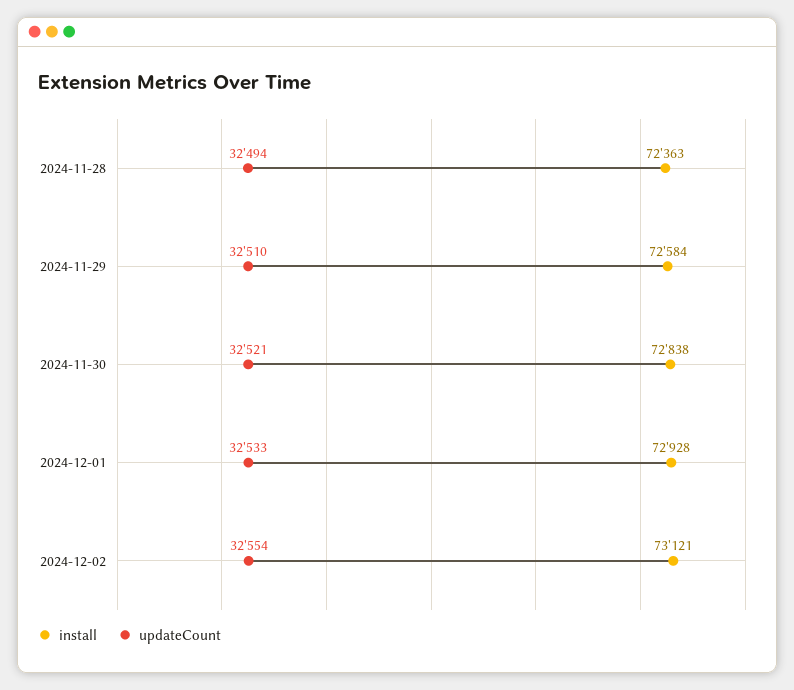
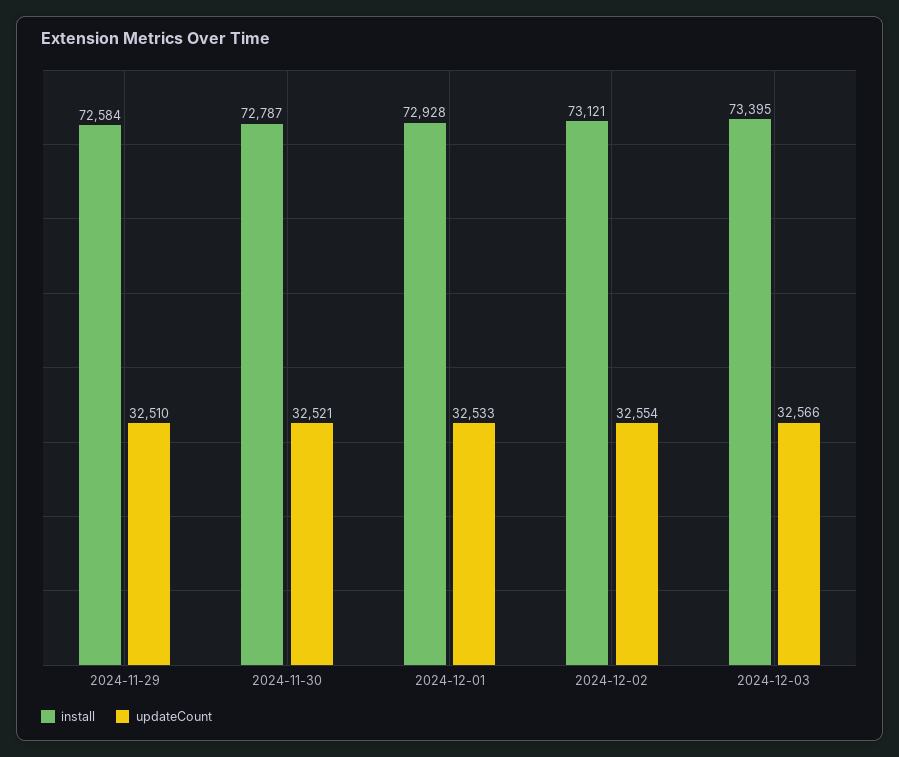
install, 2024-11-28: 72363 -> none
updateCount, 2024-11-28: 32494 -> none
install, 2024-11-30: 72838 -> 72787
install, 2024-12-03: none -> 73395
updateCount, 2024-12-03: none -> 32566

